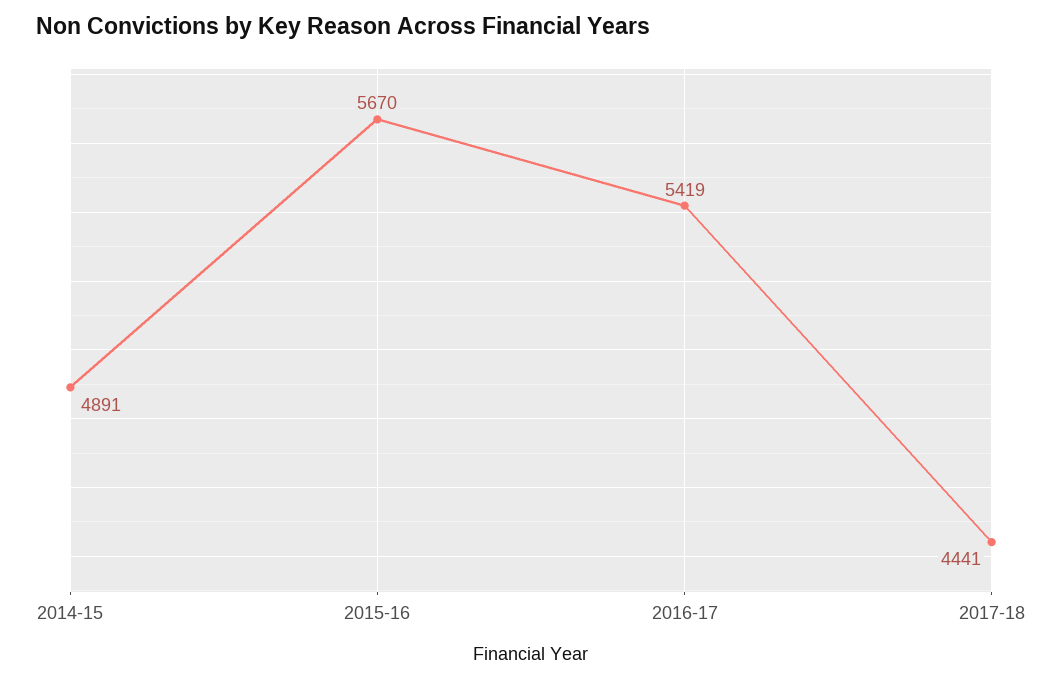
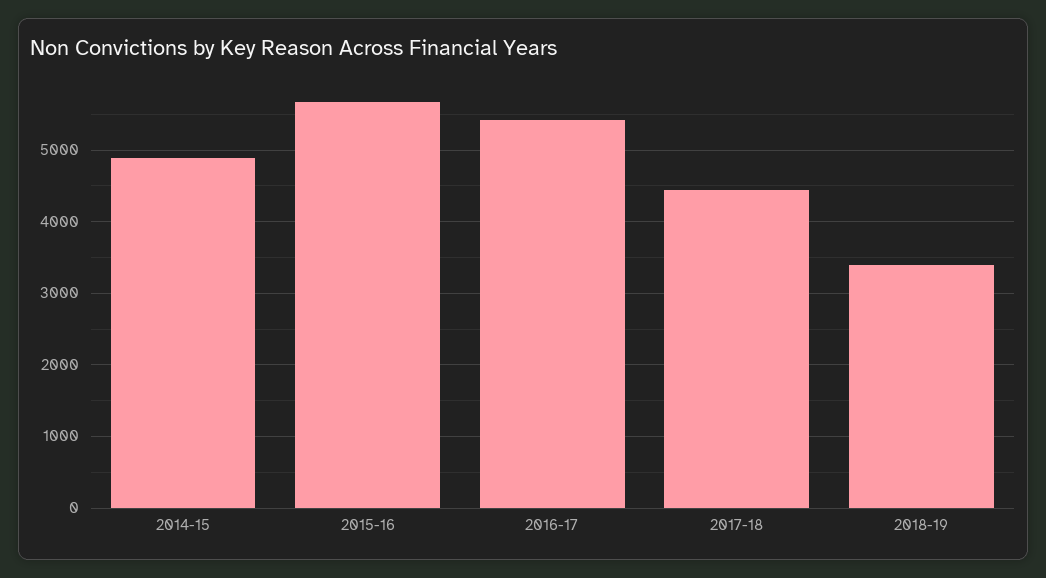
2018-19: none -> 3400

